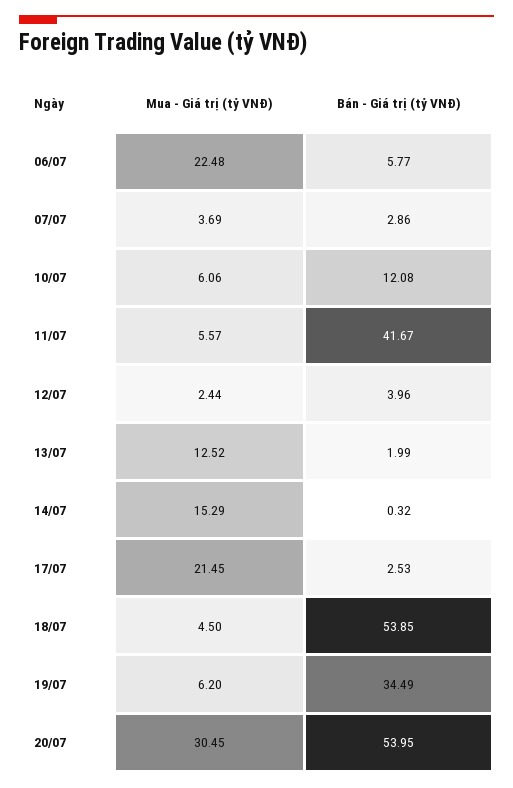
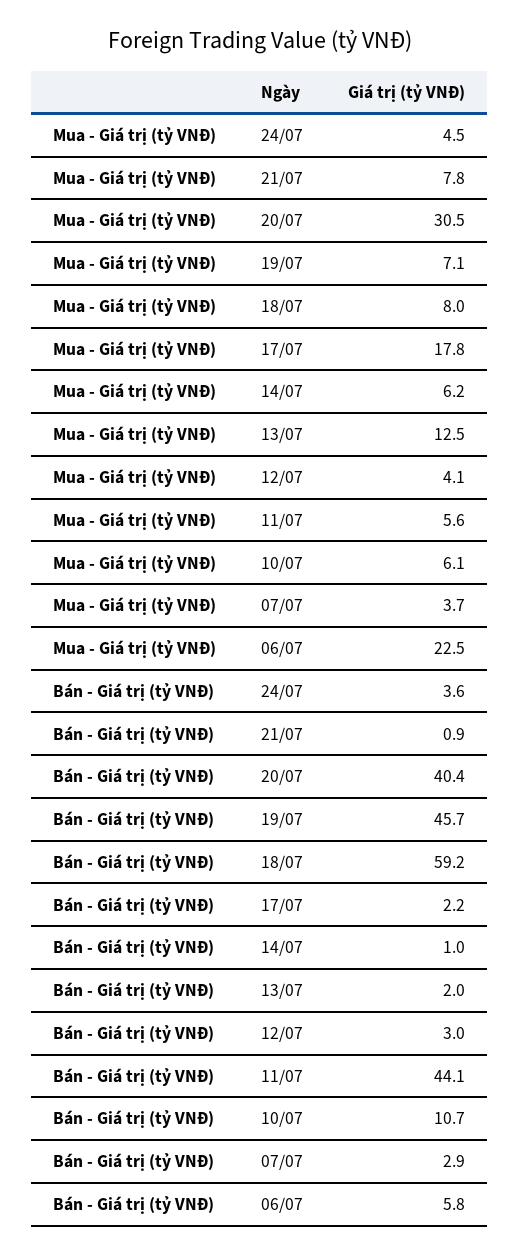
Bán - Giá trị (tỷ VNĐ), 10/07: 12.08 -> 10.7
Bán - Giá trị (tỷ VNĐ), 11/07: 41.67 -> 44.1
Mua - Giá trị (tỷ VNĐ), 12/07: 2.44 -> 4.1
Bán - Giá trị (tỷ VNĐ), 12/07: 3.96 -> 3
Mua - Giá trị (tỷ VNĐ), 14/07: 15.29 -> 6.2
Bán - Giá trị (tỷ VNĐ), 14/07: 0.32 -> 1
Mua - Giá trị (tỷ VNĐ), 17/07: 21.45 -> 17.8
Bán - Giá trị (tỷ VNĐ), 17/07: 2.53 -> 2.2
Mua - Giá trị (tỷ VNĐ), 18/07: 4.5 -> 8
Bán - Giá trị (tỷ VNĐ), 18/07: 53.85 -> 59.2
Mua - Giá trị (tỷ VNĐ), 19/07: 6.2 -> 7.1
Bán - Giá trị (tỷ VNĐ), 19/07: 34.49 -> 45.7
Bán - Giá trị (tỷ VNĐ), 20/07: 53.95 -> 40.4
Mua - Giá trị (tỷ VNĐ), 24/07: none -> 4.5
Mua - Giá trị (tỷ VNĐ), 21/07: none -> 7.8
Bán - Giá trị (tỷ VNĐ), 24/07: none -> 3.6
Bán - Giá trị (tỷ VNĐ), 21/07: none -> 0.9

